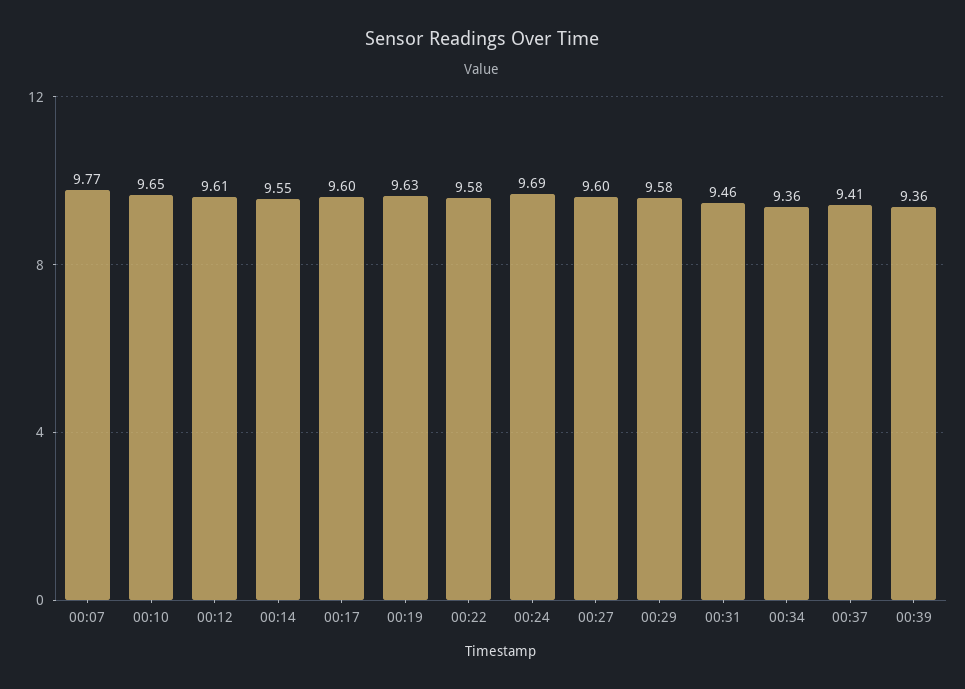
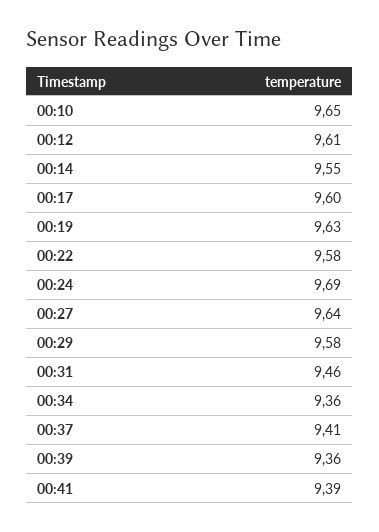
00:07: 9.77 -> none
00:27: 9.6 -> 9.64
00:41: none -> 9.39

